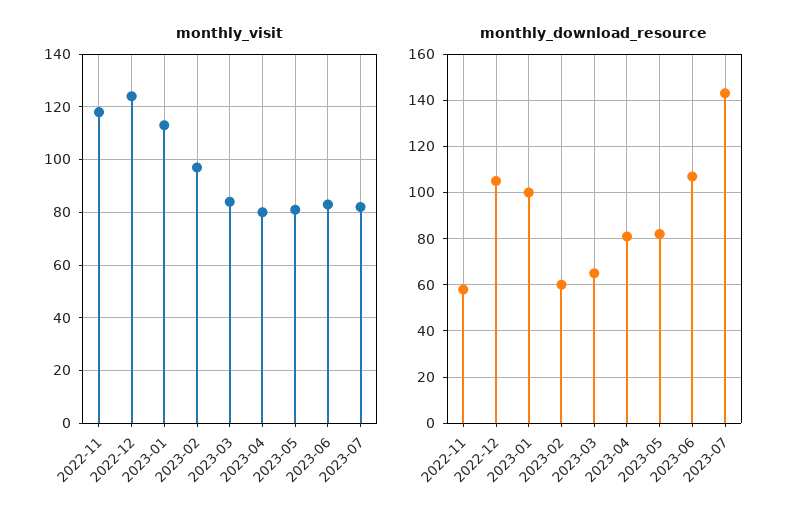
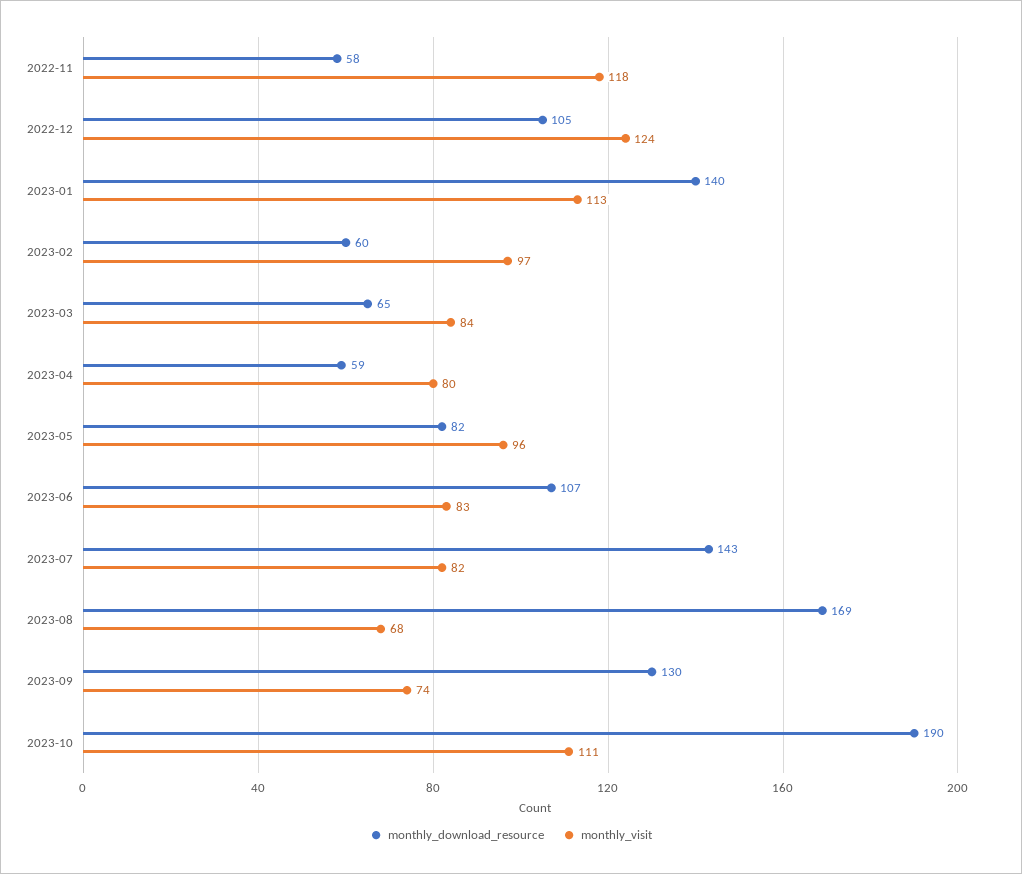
monthly_visit, 2023-05: 80 -> 96
monthly_download_resource, 2023-01: 100 -> 140
monthly_download_resource, 2023-04: 80 -> 59
monthly_download_resource, 2023-08: none -> 169
monthly_visit, 2023-08: none -> 68
monthly_download_resource, 2023-09: none -> 130
monthly_visit, 2023-09: none -> 74
monthly_download_resource, 2023-10: none -> 190
monthly_visit, 2023-10: none -> 111

